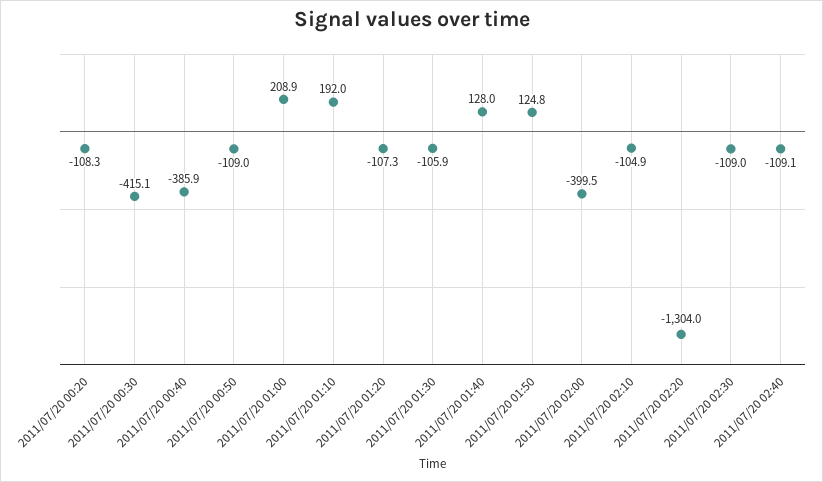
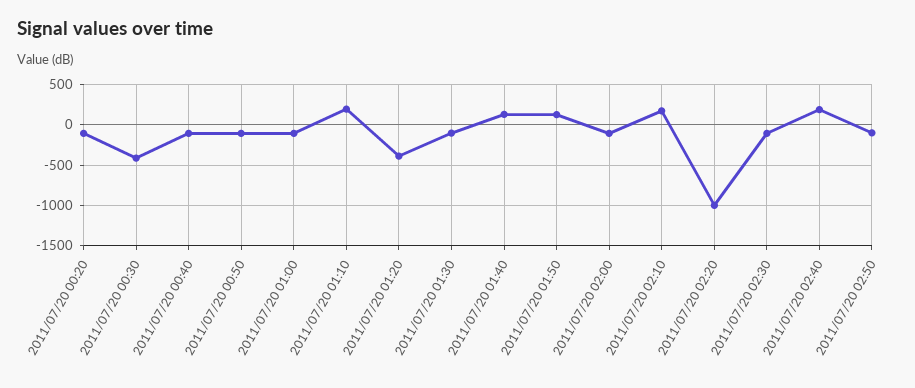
2011/07/20 00:40: -385.9 -> -100
2011/07/20 01:00: 208.9 -> -100
2011/07/20 01:20: -107.3 -> -400
2011/07/20 02:00: -399.5 -> -100
2011/07/20 02:10: -104.9 -> 200
2011/07/20 02:20: -1304 -> -1000
2011/07/20 02:40: -109.1 -> 200
2011/07/20 02:50: none -> -100

